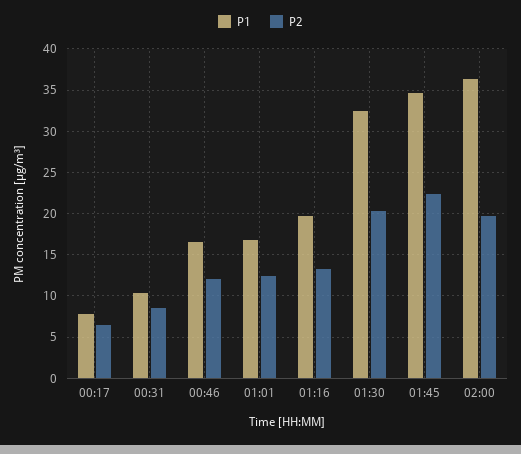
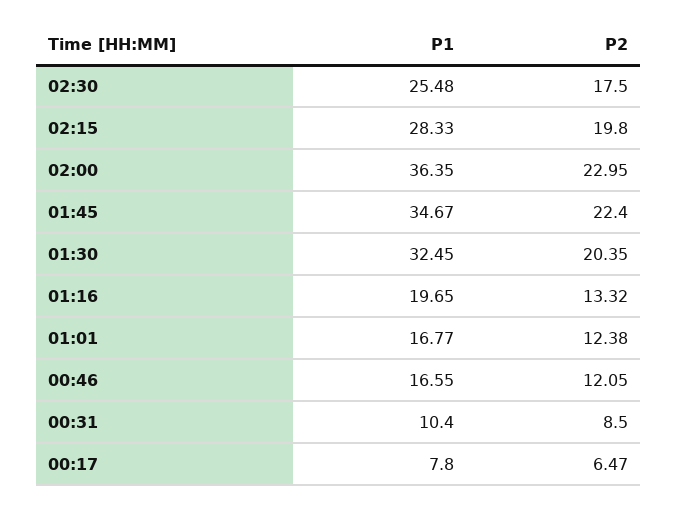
P2, 02:00: 20 -> 22.95
P1, 02:30: none -> 25.48
P2, 02:30: none -> 17.5
P1, 02:15: none -> 28.33
P2, 02:15: none -> 19.8

